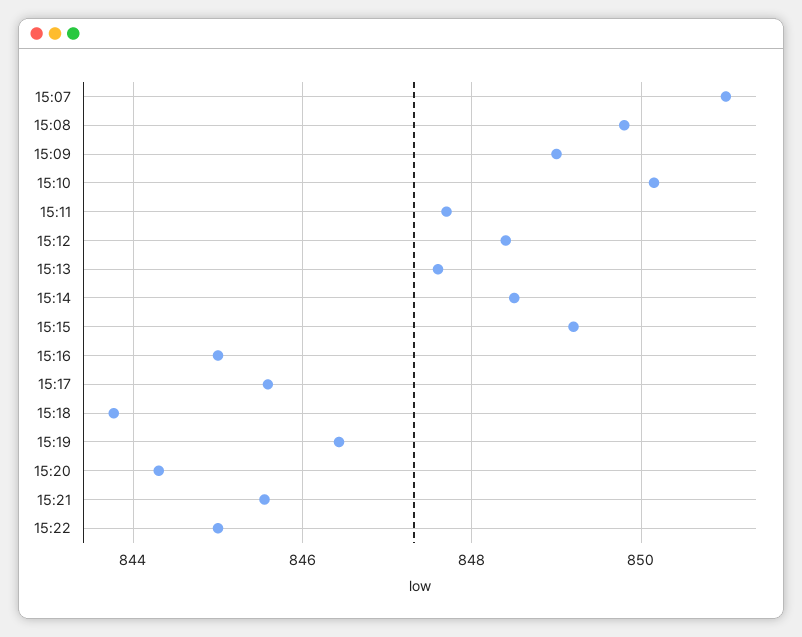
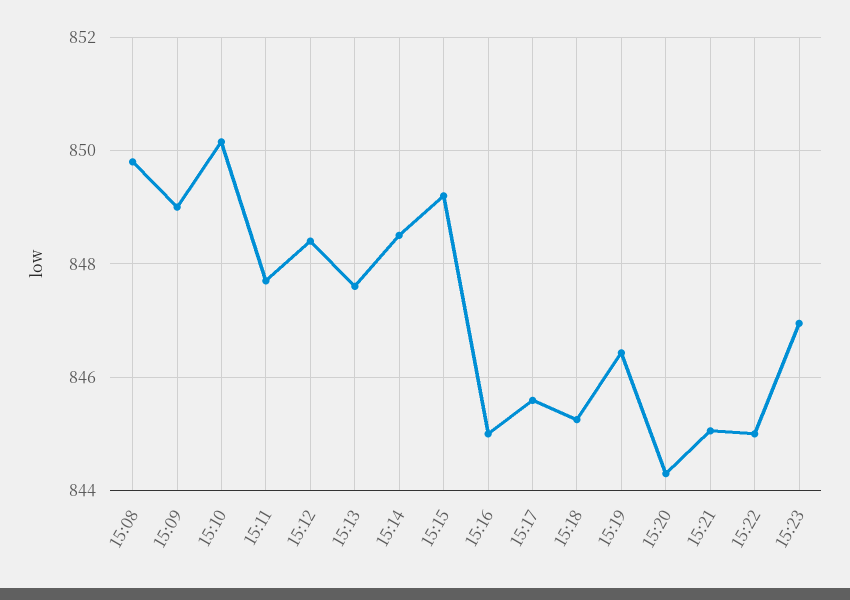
15:07: 851 -> none
15:18: 843.8 -> 845.2
15:21: 845.6 -> 845
15:23: none -> 847

